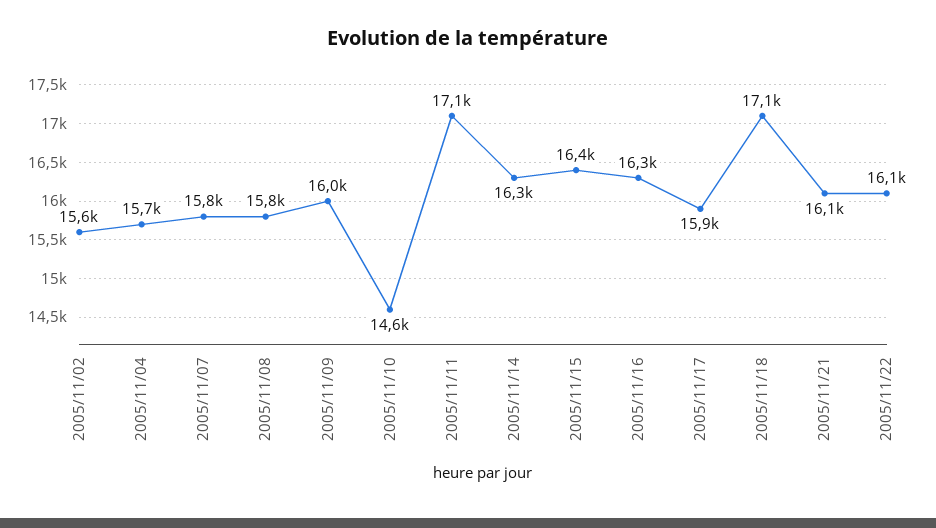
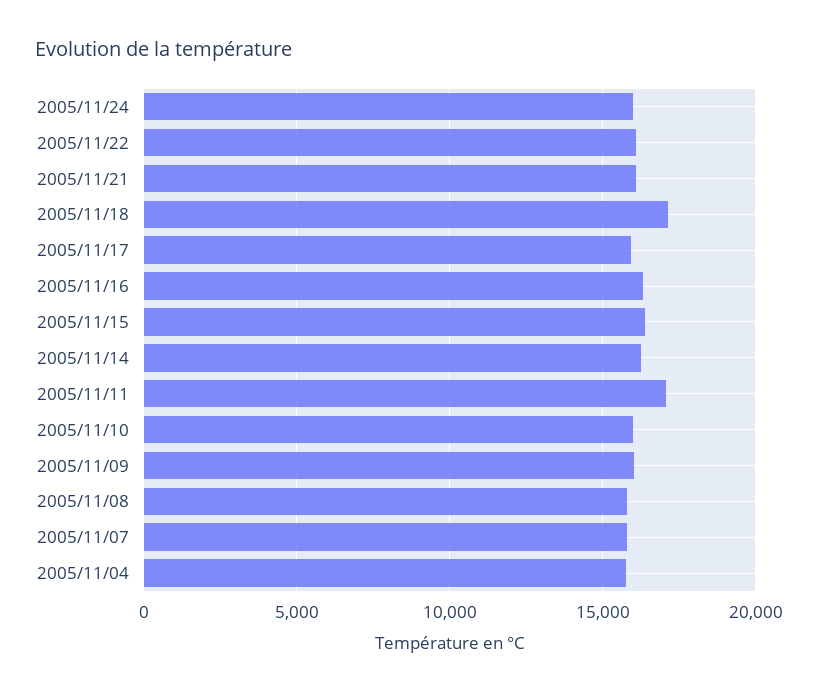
2005/11/02: 15600 -> none
2005/11/10: 14600 -> 16000
2005/11/24: none -> 16000

